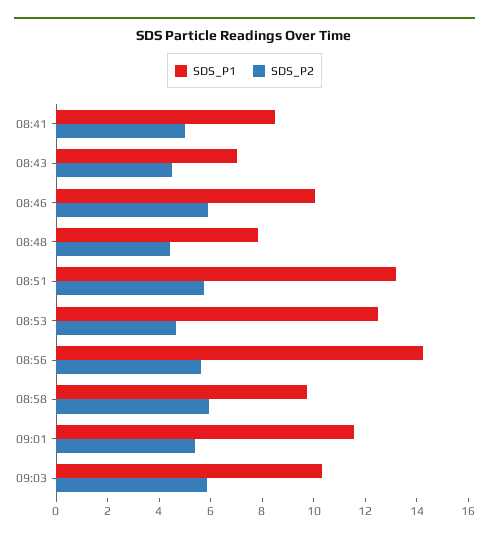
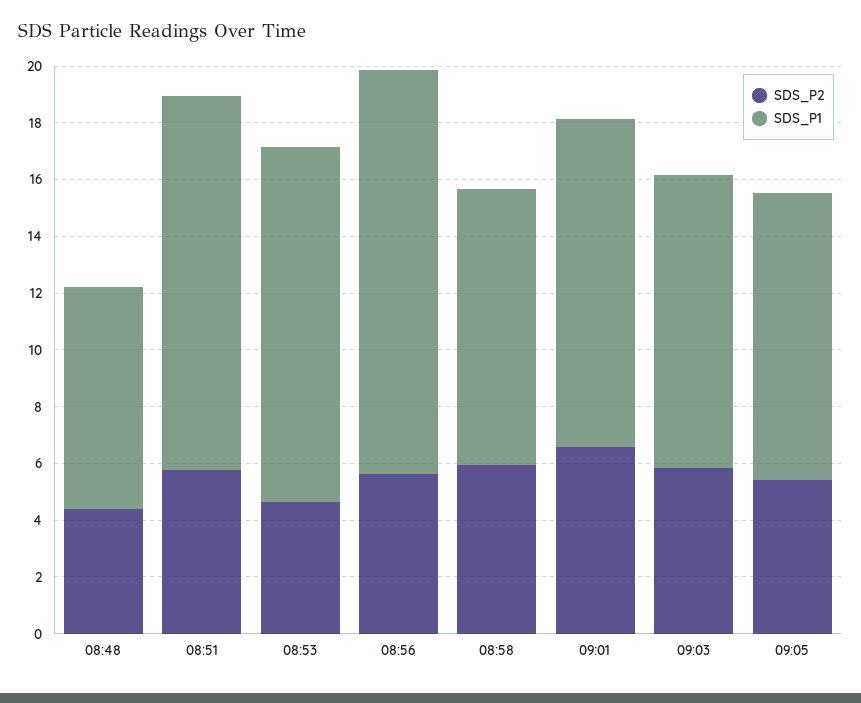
SDS_P1, 08:41: 8.5 -> none
SDS_P2, 08:41: 5 -> none
SDS_P1, 08:43: 7 -> none
SDS_P2, 08:43: 4.5 -> none
SDS_P1, 08:46: 10 -> none
SDS_P2, 08:46: 6 -> none
SDS_P2, 09:01: 5.5 -> 6.5
SDS_P2, 09:05: none -> 5.5
SDS_P1, 09:05: none -> 10

